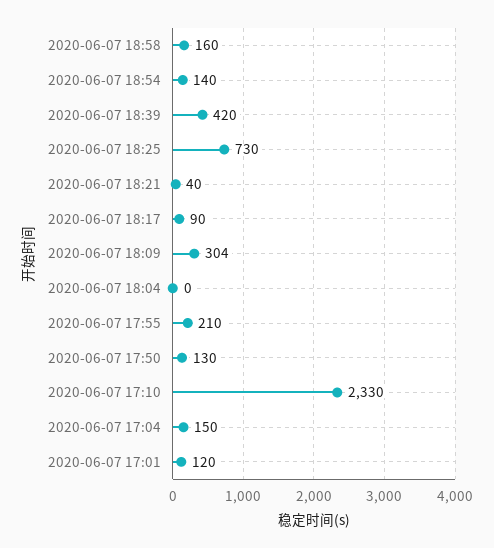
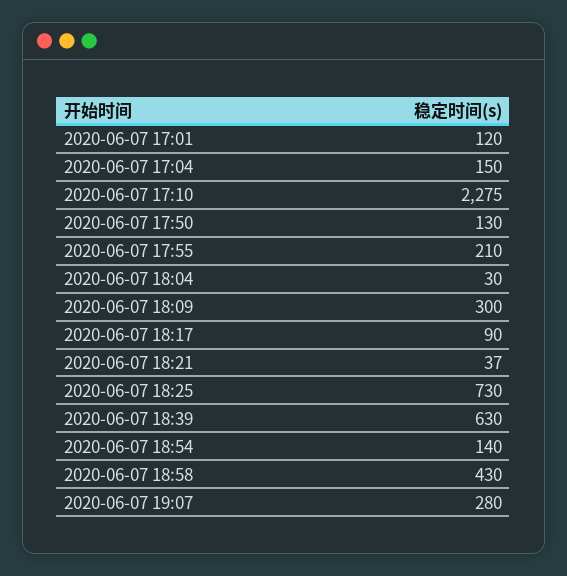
2020-06-07 18:58: 160 -> 430
2020-06-07 18:39: 420 -> 630
2020-06-07 18:21: 40 -> 37
2020-06-07 18:09: 304 -> 300
2020-06-07 18:04: 0 -> 30
2020-06-07 17:10: 2330 -> 2275
2020-06-07 19:07: none -> 280

